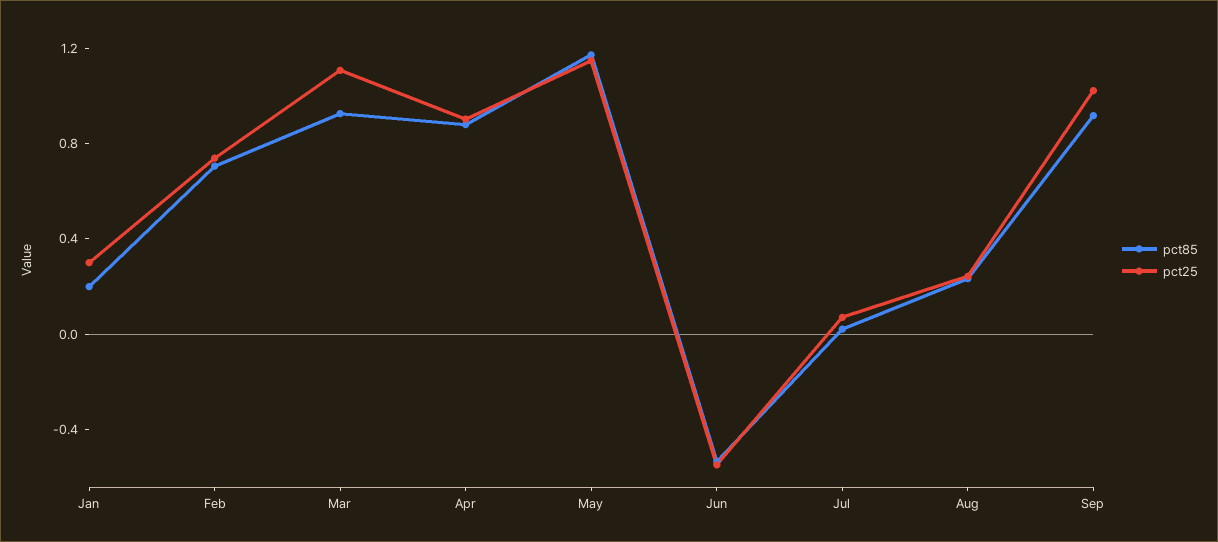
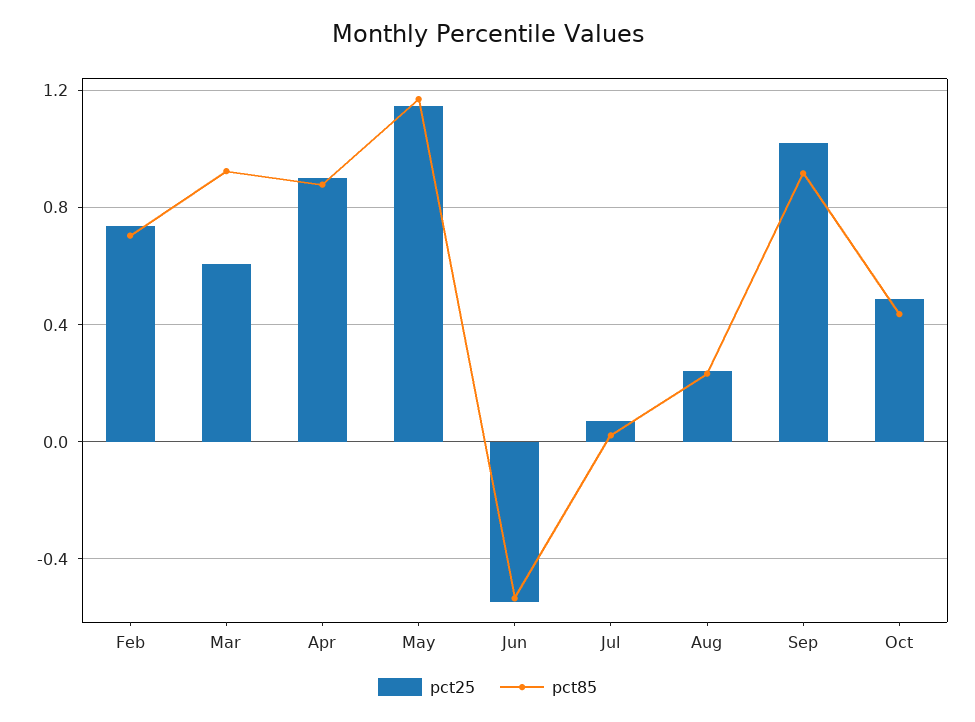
pct85, Jan: 0.2 -> none
pct25, Jan: 0.3 -> none
pct25, Mar: 1.1 -> 0.6
pct25, Oct: none -> 0.5
pct85, Oct: none -> 0.45

